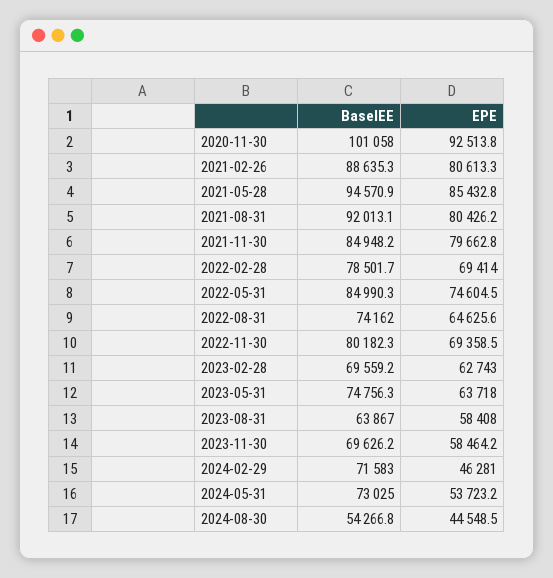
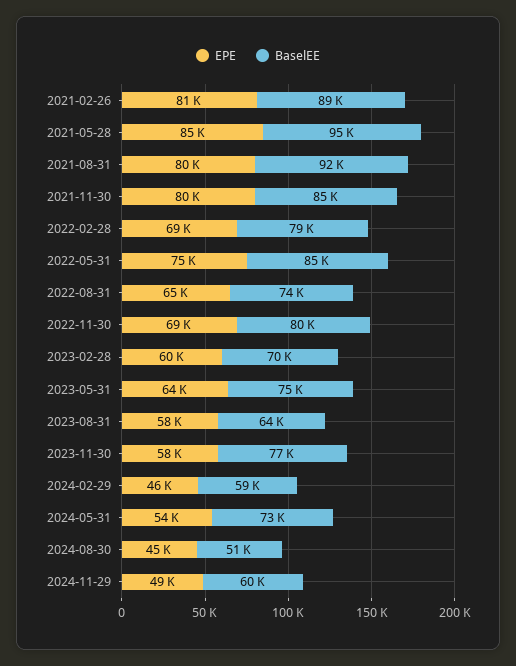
BaselEE, 2020-11-30: 101058 -> none
EPE, 2020-11-30: 92513.8 -> none
EPE, 2023-02-28: 62743 -> 60000
BaselEE, 2023-11-30: 69626.2 -> 77000
BaselEE, 2024-02-29: 71583 -> 59000
BaselEE, 2024-08-30: 54266.8 -> 51000
EPE, 2024-11-29: none -> 49000
BaselEE, 2024-11-29: none -> 60000

